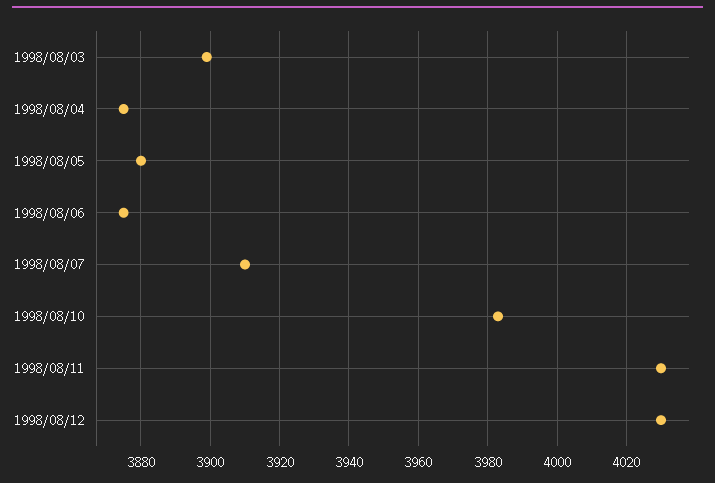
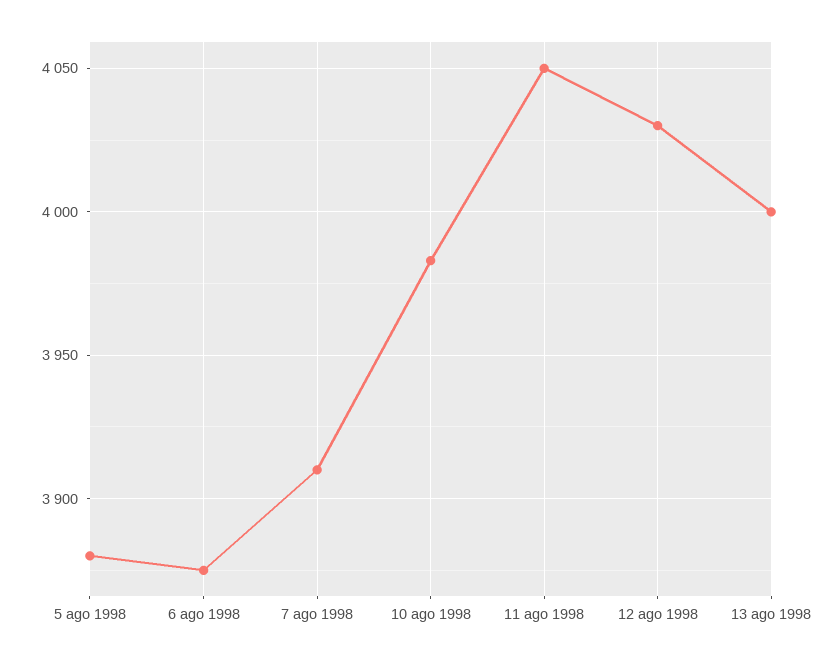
1998/08/03: 3900 -> none
1998/08/04: 3875 -> none
1998/08/11: 4030 -> 4050
13 ago 1998: none -> 4000

